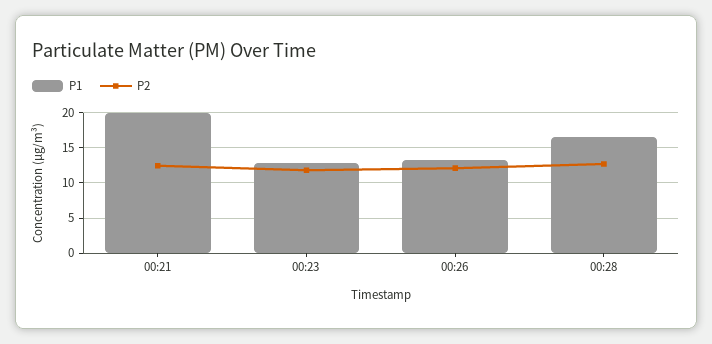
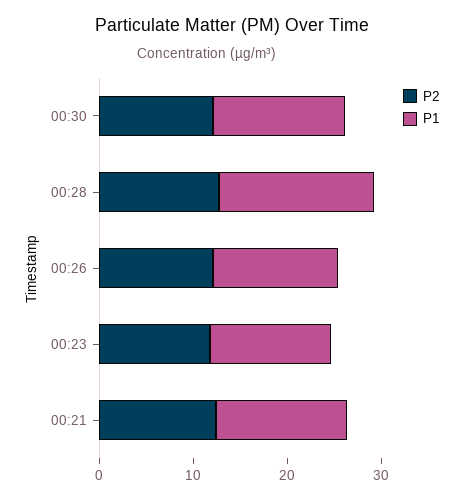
P1, 00:21: 20 -> 14
P2, 00:30: none -> 12
P1, 00:30: none -> 14

